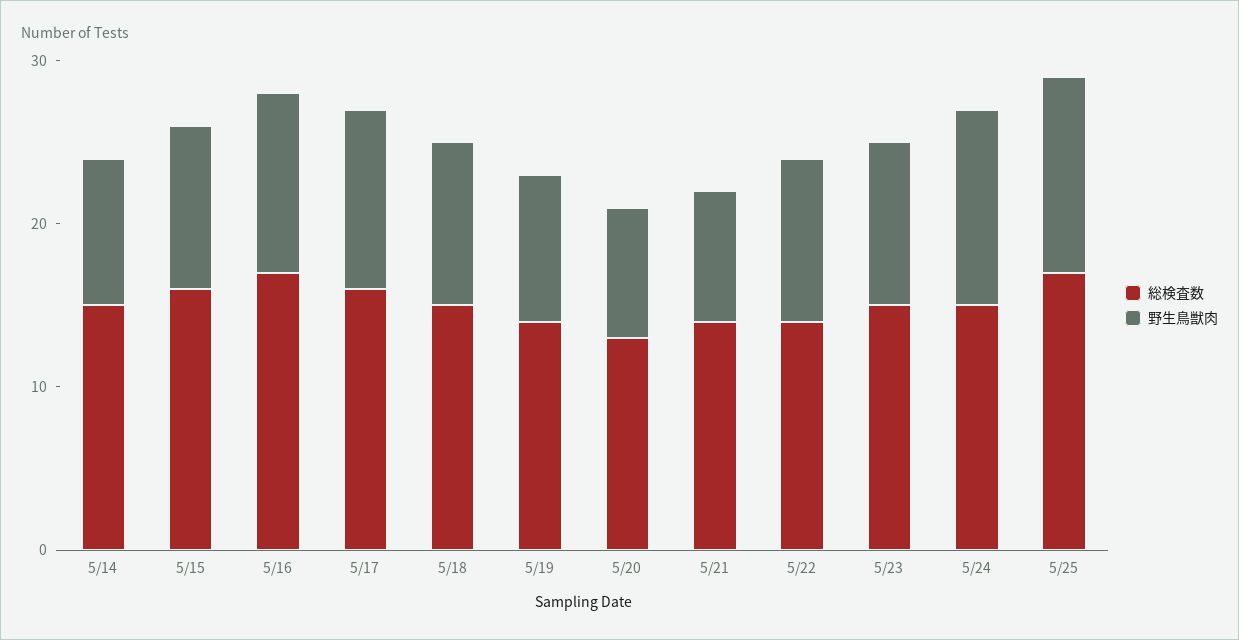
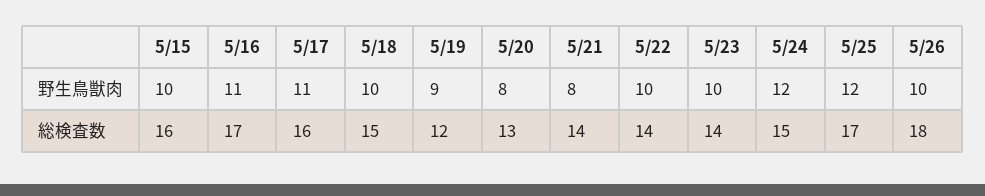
総検査数, 5/14: 15 -> none
野生鳥獣肉, 5/14: 9 -> none
総検査数, 5/19: 14 -> 12
総検査数, 5/23: 15 -> 14
野生鳥獣肉, 5/26: none -> 10
総検査数, 5/26: none -> 18

